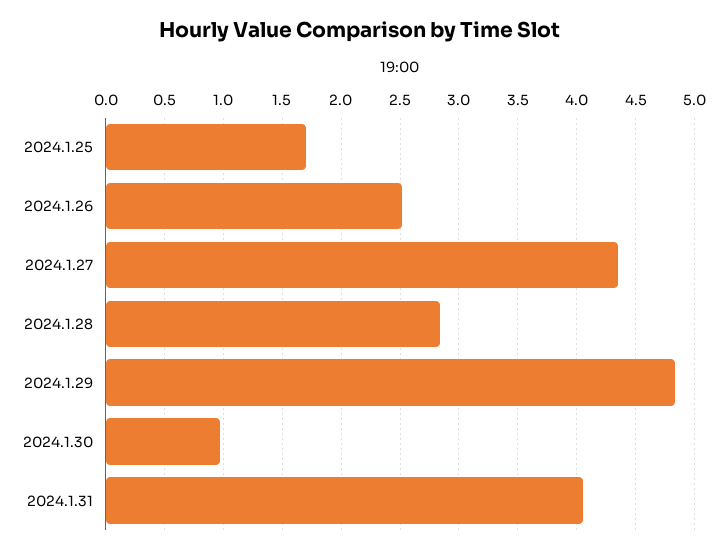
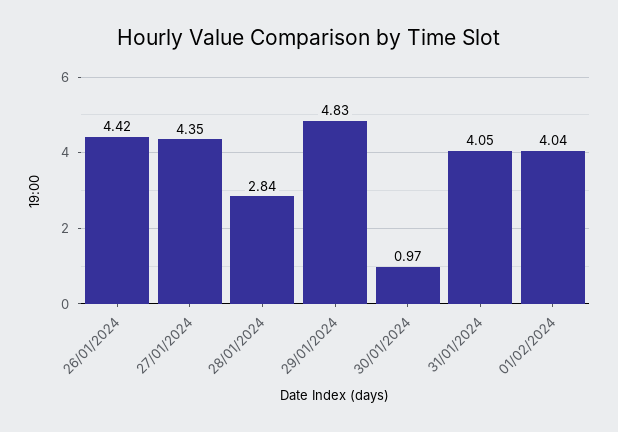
2024.1.25: 1.7 -> none
2024.1.26: 2.5 -> 4.42
01/02/2024: none -> 4.04

